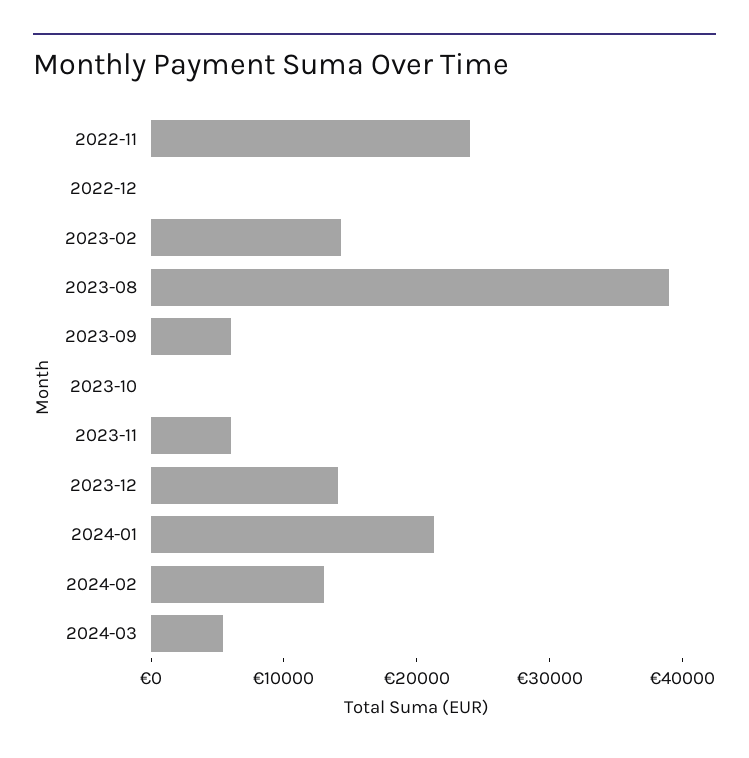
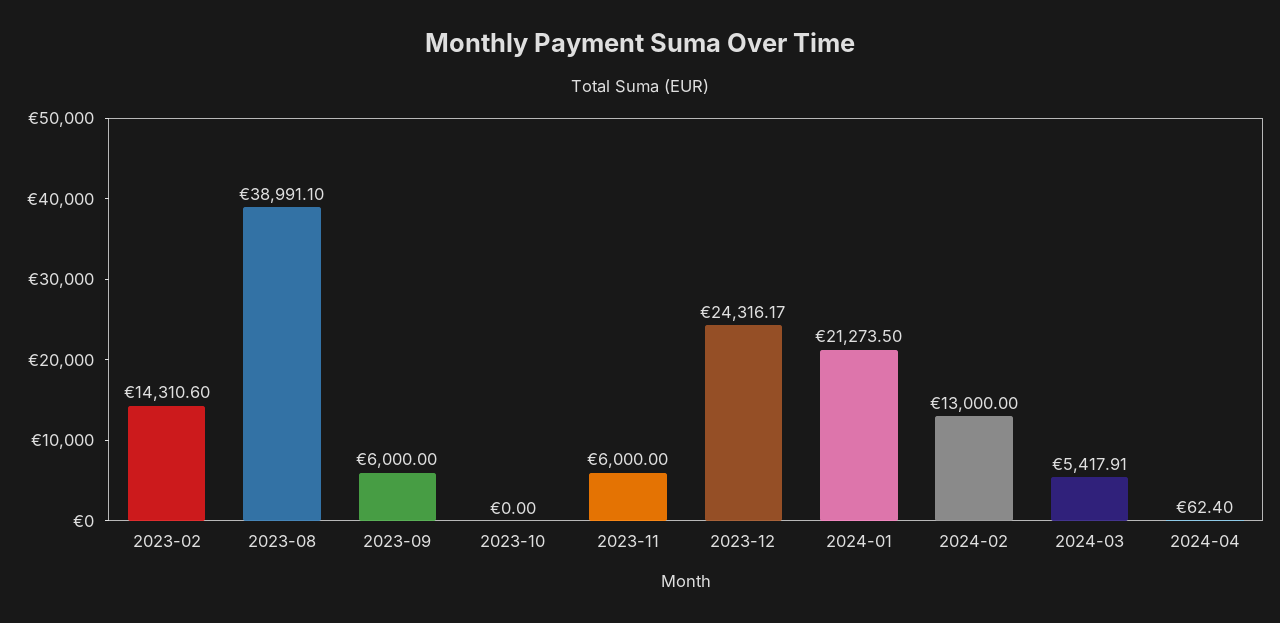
2022-11: 24000 -> none
2022-12: 0 -> none
2023-12: 14000 -> 24316.17
2024-04: none -> 62.4

